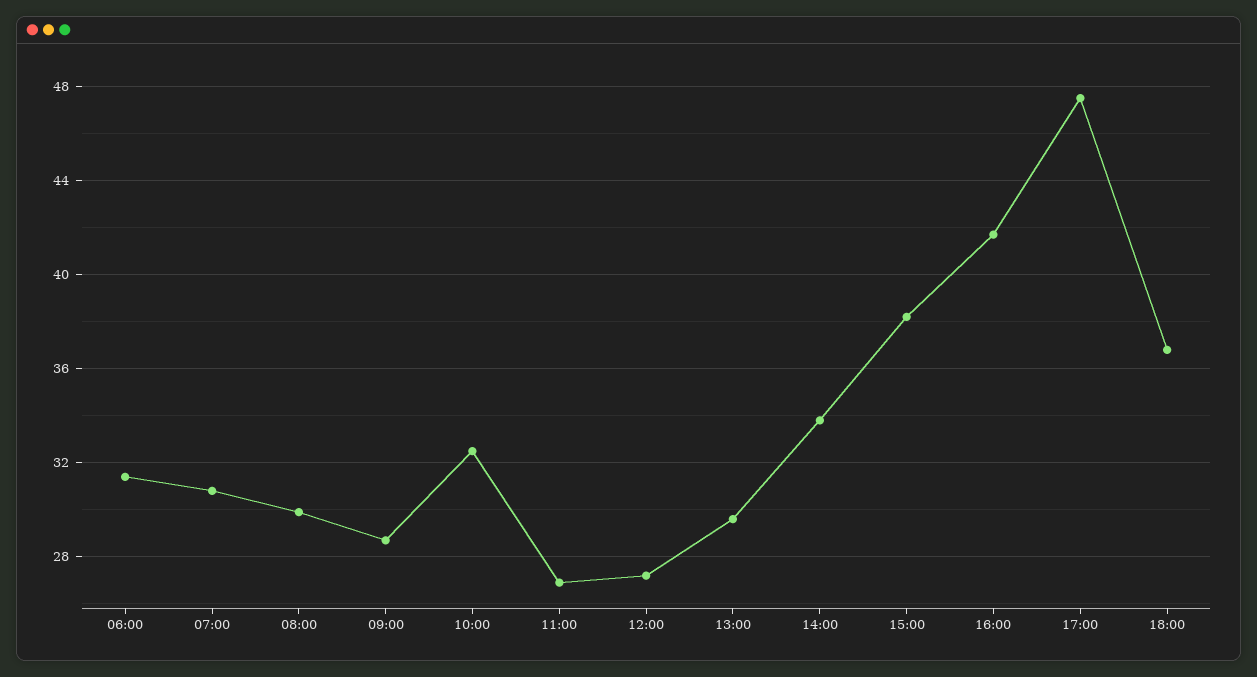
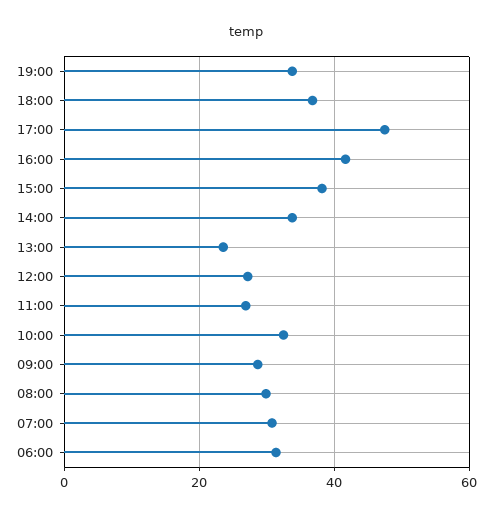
13:00: 29.5 -> 24
19:00: none -> 34

